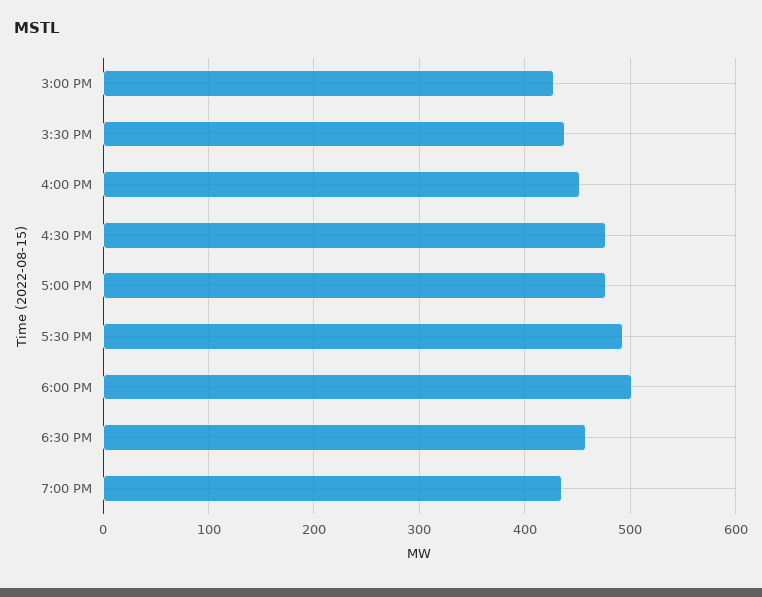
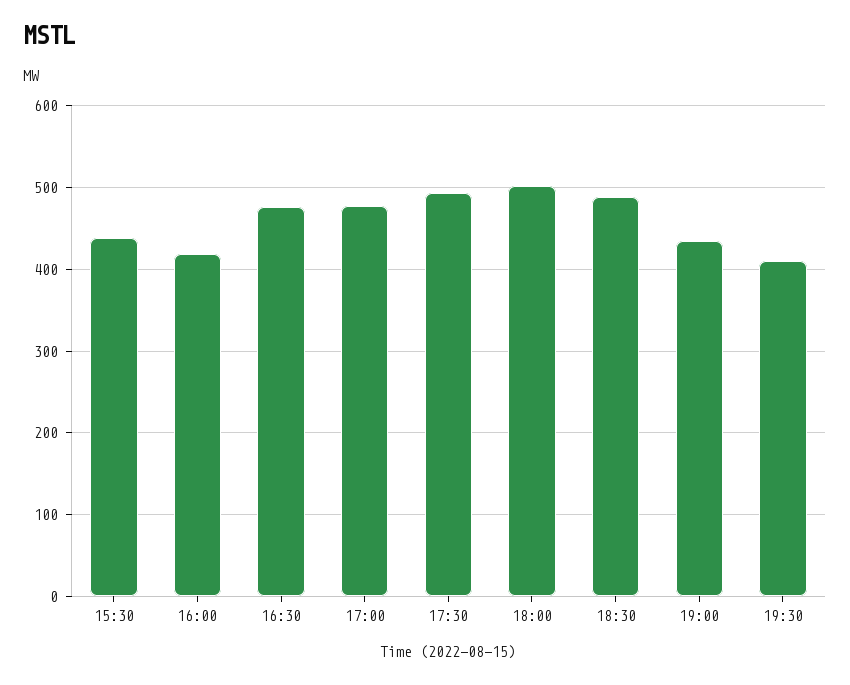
3:00 PM: 430 -> none
4:00 PM: 450 -> 420
6:30 PM: 460 -> 490
19:30: none -> 410

